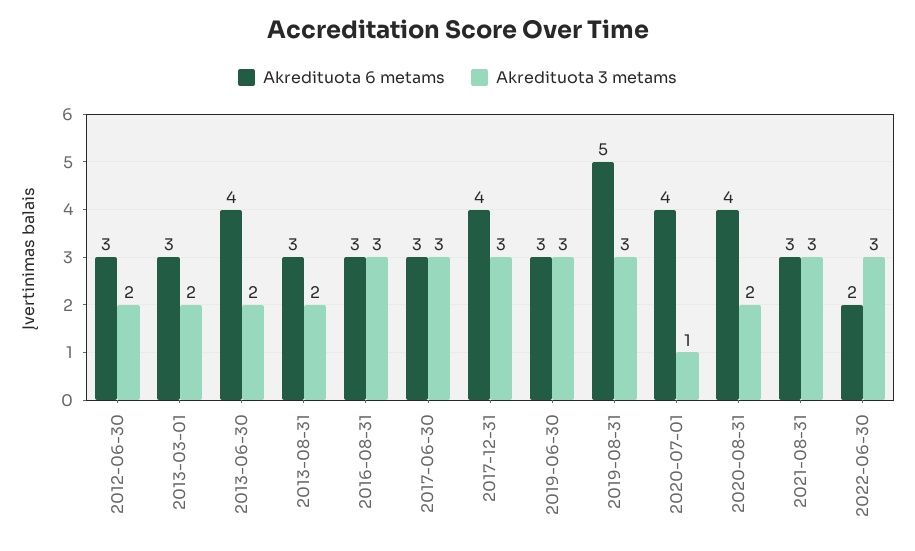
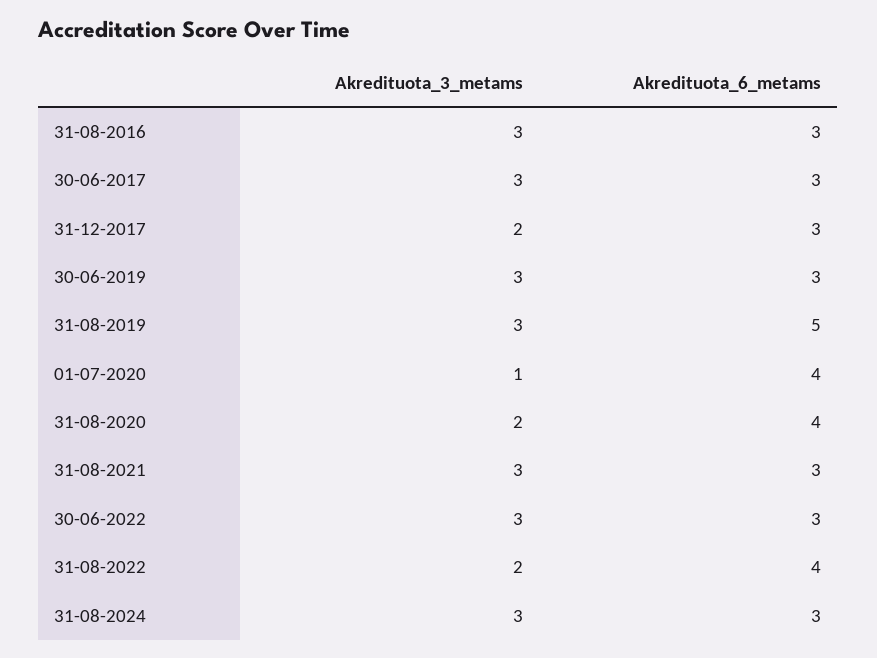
Akredituota 6 metams, 2012-06-30: 3 -> none
Akredituota 3 metams, 2012-06-30: 2 -> none
Akredituota 6 metams, 2013-03-01: 3 -> none
Akredituota 3 metams, 2013-03-01: 2 -> none
Akredituota 6 metams, 2013-06-30: 4 -> none
Akredituota 3 metams, 2013-06-30: 2 -> none
Akredituota 6 metams, 2013-08-31: 3 -> none
Akredituota 3 metams, 2013-08-31: 2 -> none
Akredituota 6 metams, 2017-12-31: 4 -> 3
Akredituota 3 metams, 2017-12-31: 3 -> 2
Akredituota 6 metams, 2022-06-30: 2 -> 3
Akredituota 3 metams, 31-08-2022: none -> 2
Akredituota 6 metams, 31-08-2022: none -> 4
Akredituota 3 metams, 31-08-2024: none -> 3
Akredituota 6 metams, 31-08-2024: none -> 3

